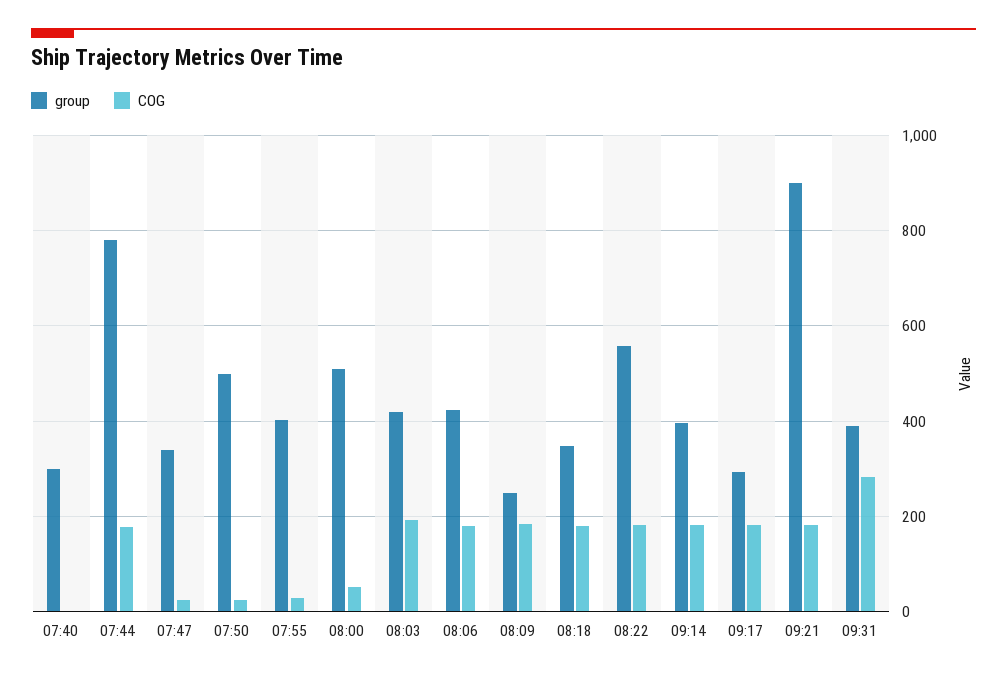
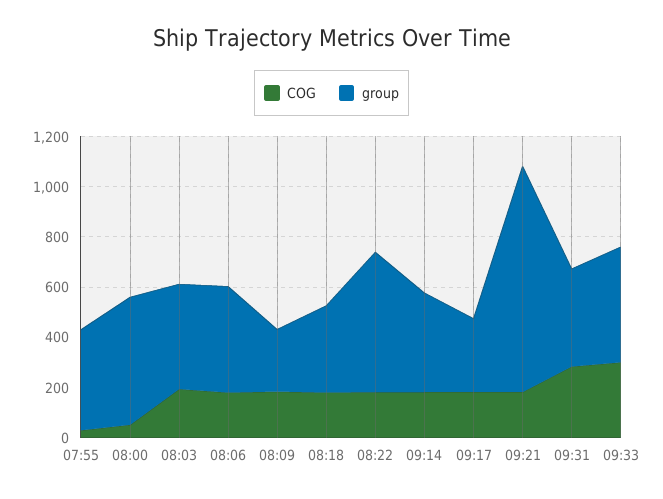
group, 07:40: 300 -> none
COG, 07:40: 0 -> none
group, 07:44: 780 -> none
COG, 07:44: 180 -> none
group, 07:47: 340 -> none
COG, 07:47: 20 -> none
group, 07:50: 500 -> none
COG, 07:50: 20 -> none
COG, 09:33: none -> 300
group, 09:33: none -> 450

